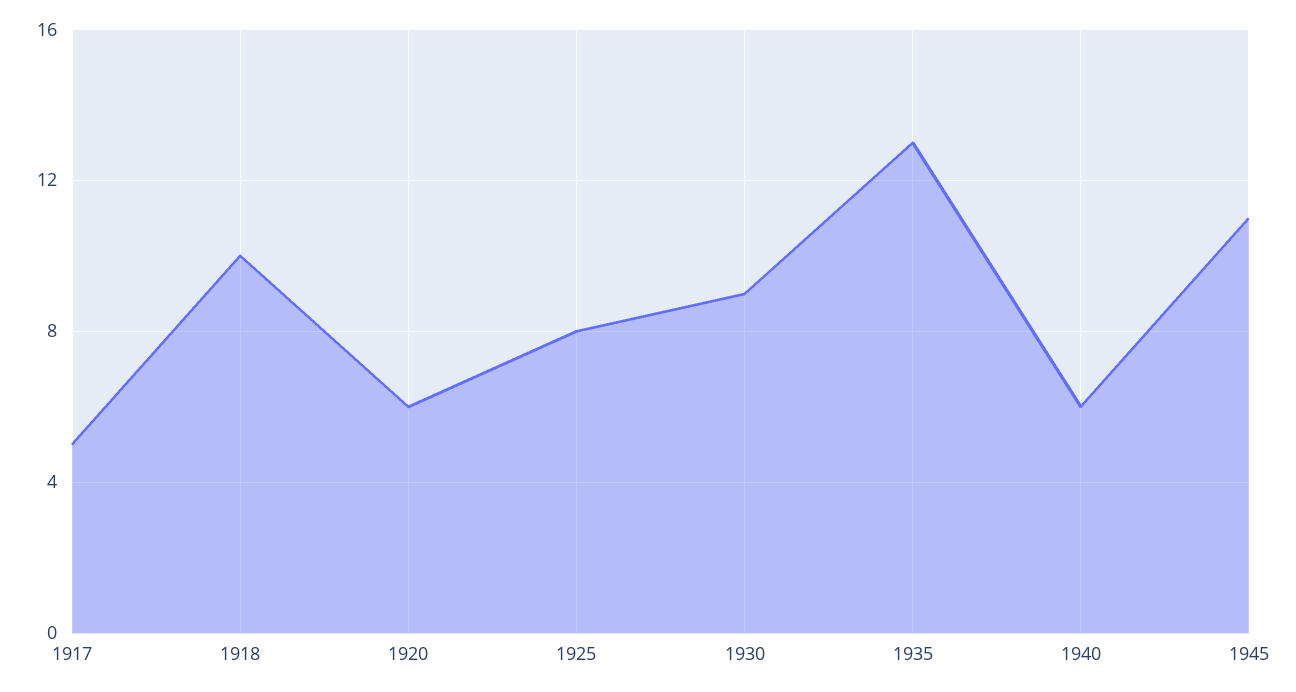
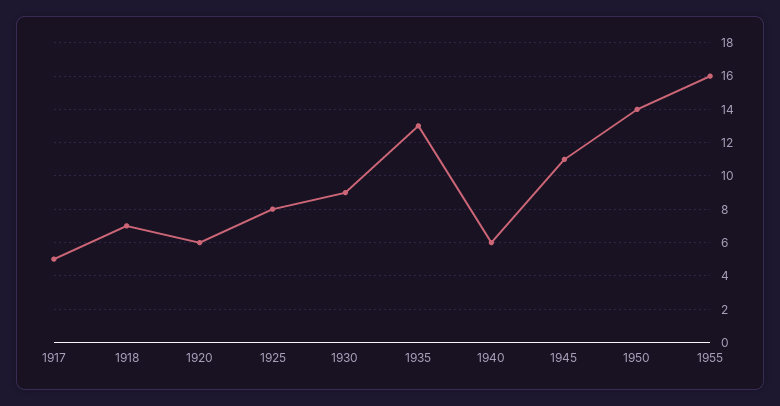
1918: 10 -> 7
1950: none -> 14
1955: none -> 16

